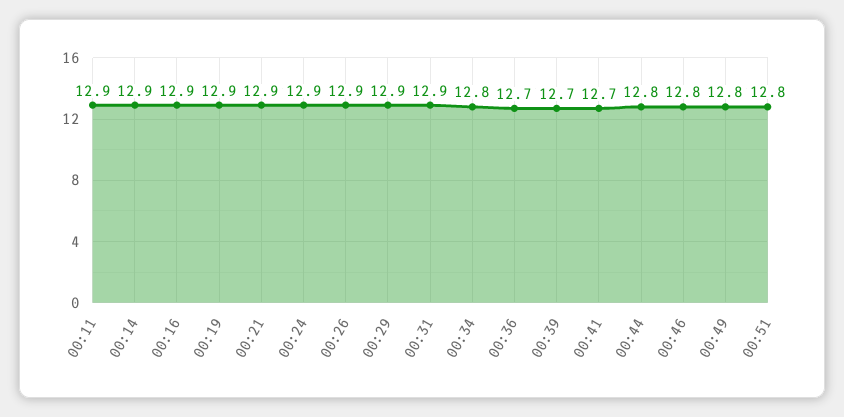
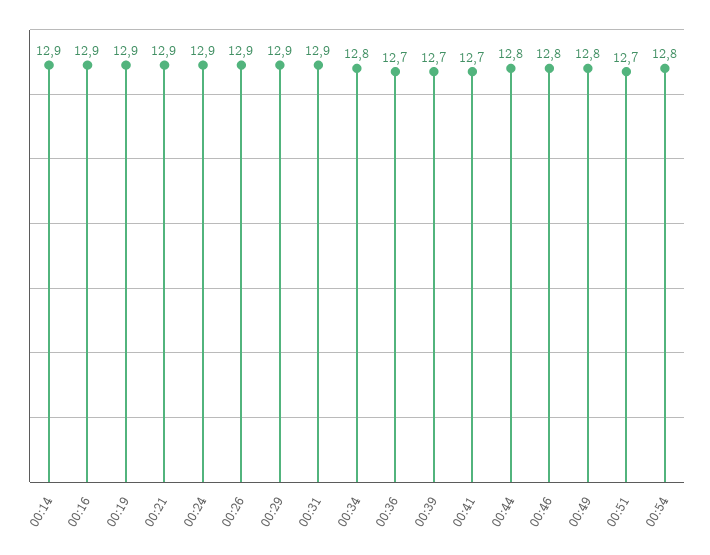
00:11: 12.9 -> none
00:51: 12.8 -> 12.7
00:54: none -> 12.8

